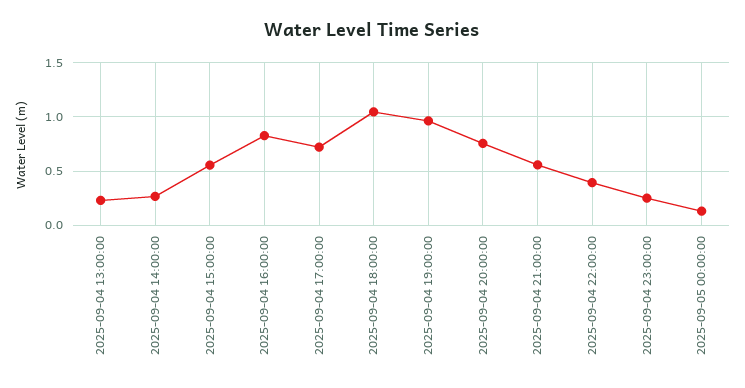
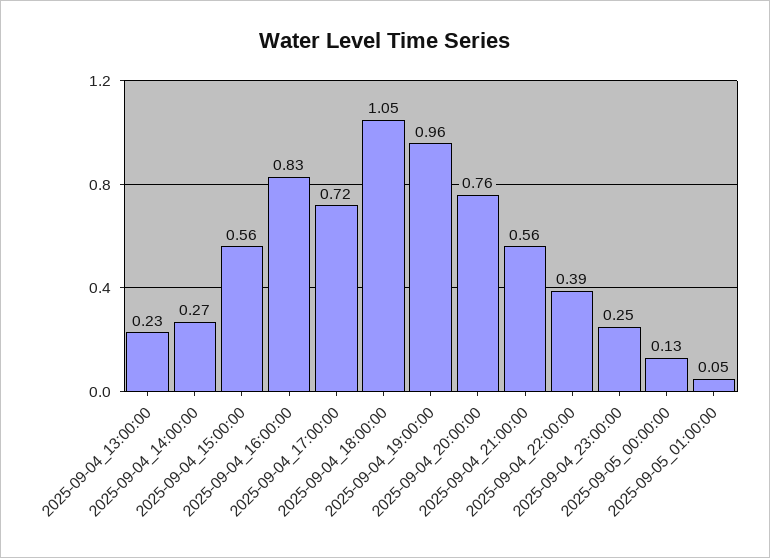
2025-09-05_01:00:00: none -> 0.05

